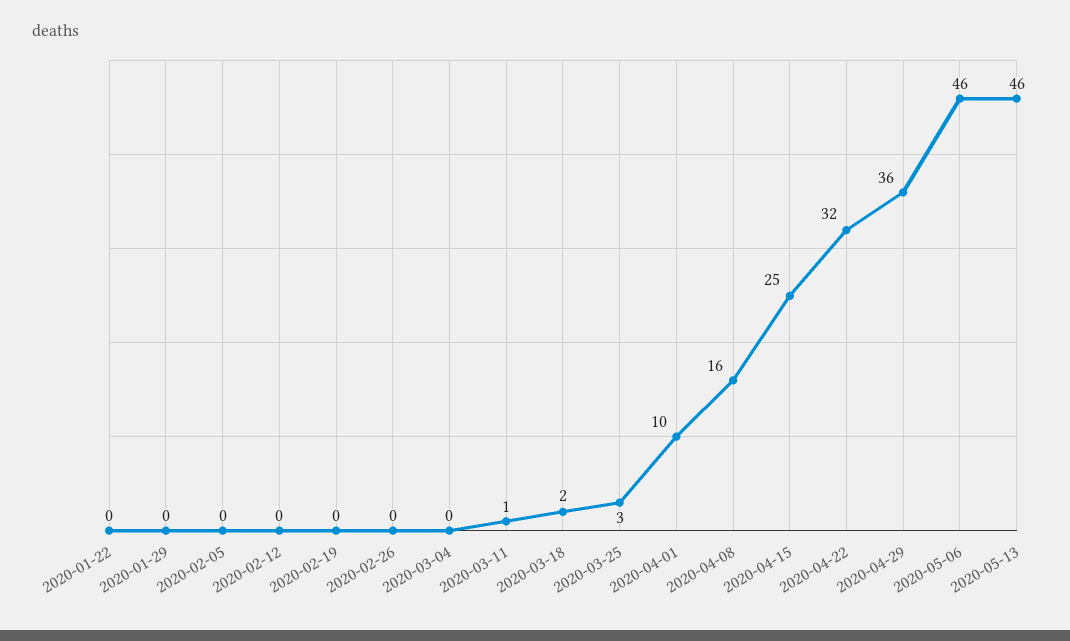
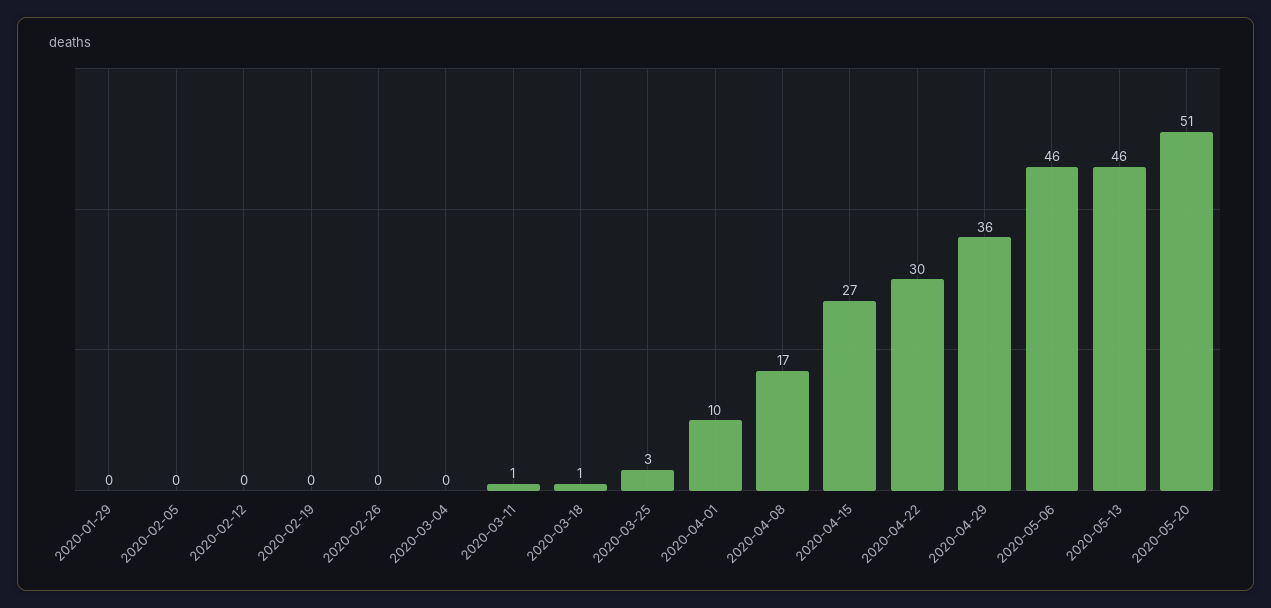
2020-01-22: 0 -> none
2020-03-18: 2 -> 1
2020-04-08: 16 -> 17
2020-04-15: 25 -> 27
2020-04-22: 32 -> 30
2020-05-20: none -> 51

